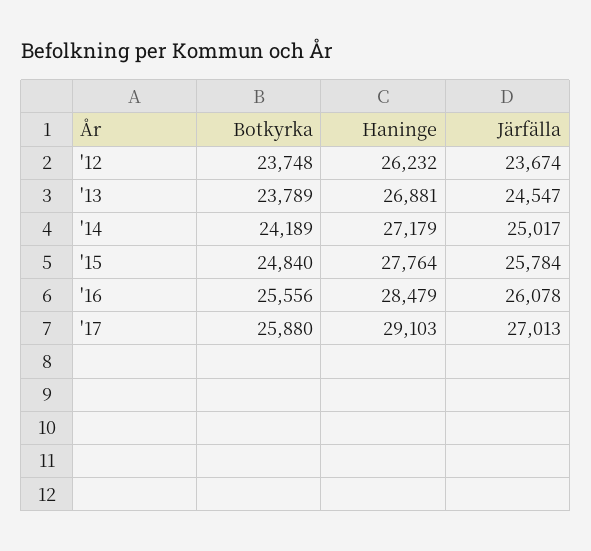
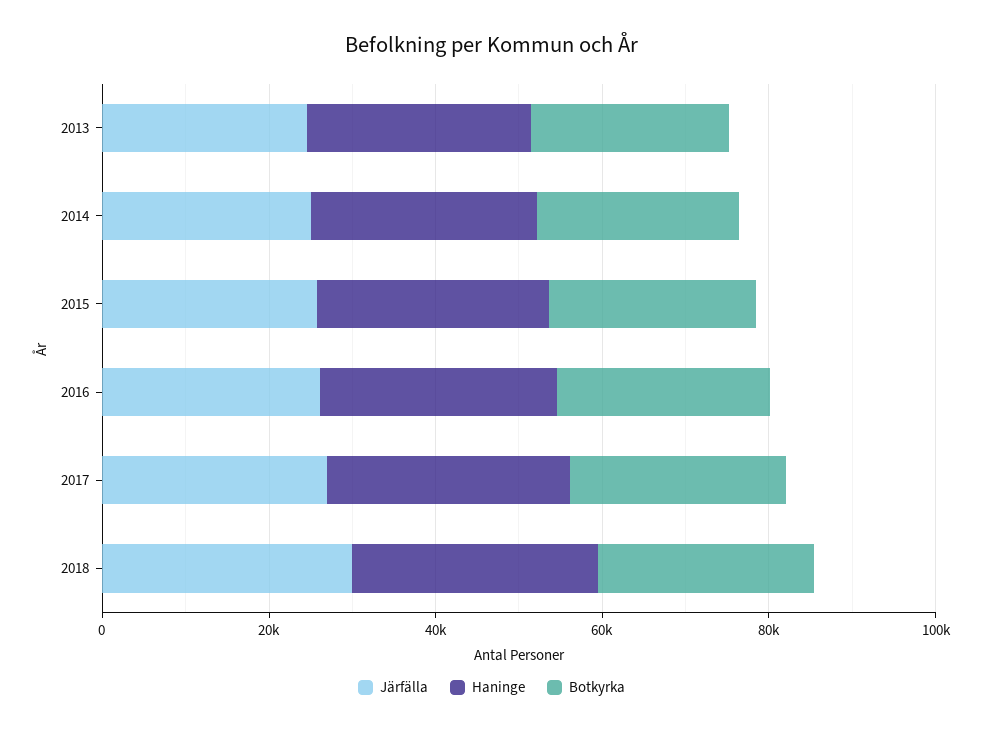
Botkyrka, '12: 23748 -> none
Haninge, '12: 26232 -> none
Järfälla, '12: 23674 -> none
Järfälla, 2018: none -> 30000
Haninge, 2018: none -> 30000
Botkyrka, 2018: none -> 25000

